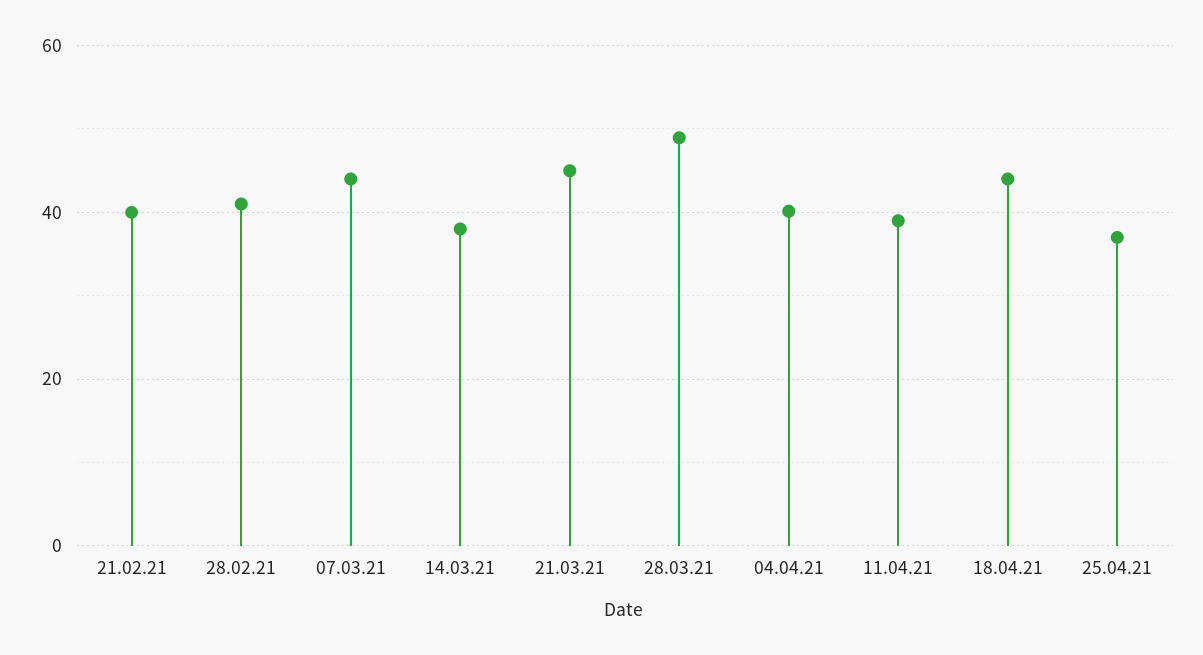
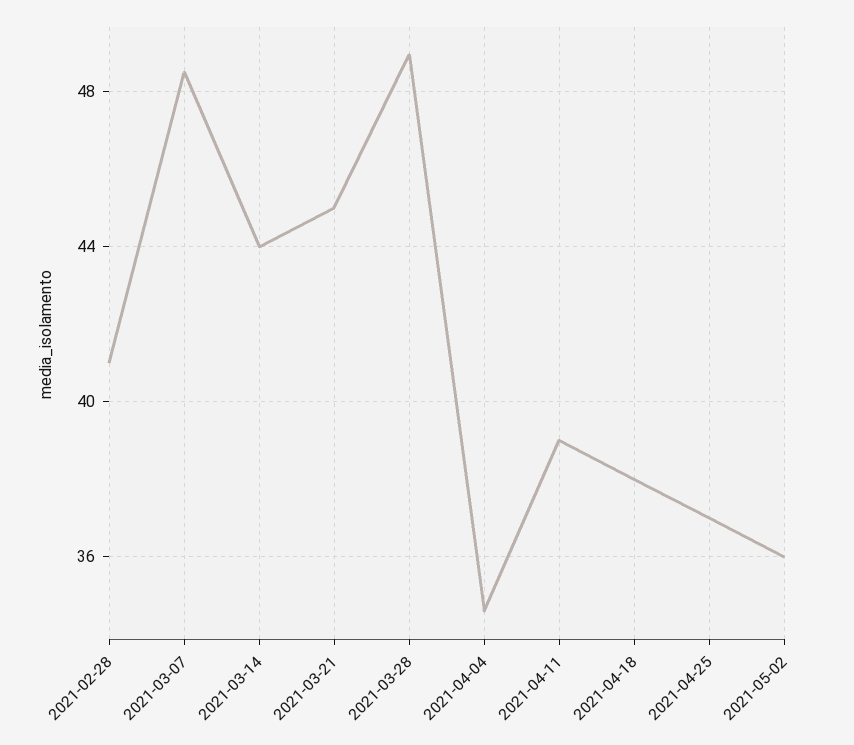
21.02.21: 40 -> none
07.03.21: 44 -> 48.5
14.03.21: 38 -> 44
04.04.21: 40 -> 34.5
18.04.21: 44 -> 38
2021-05-02: none -> 36

